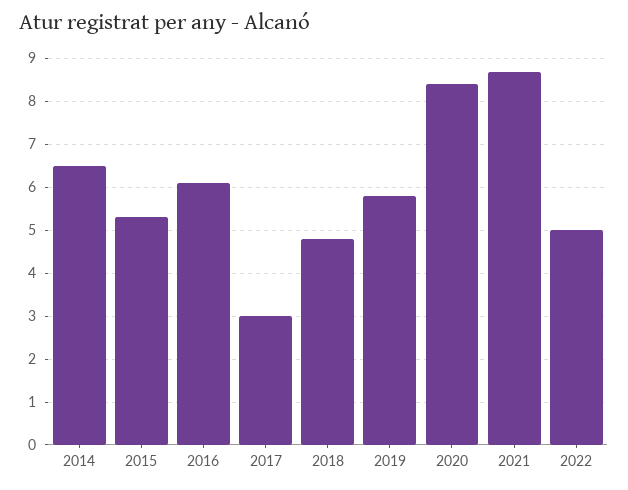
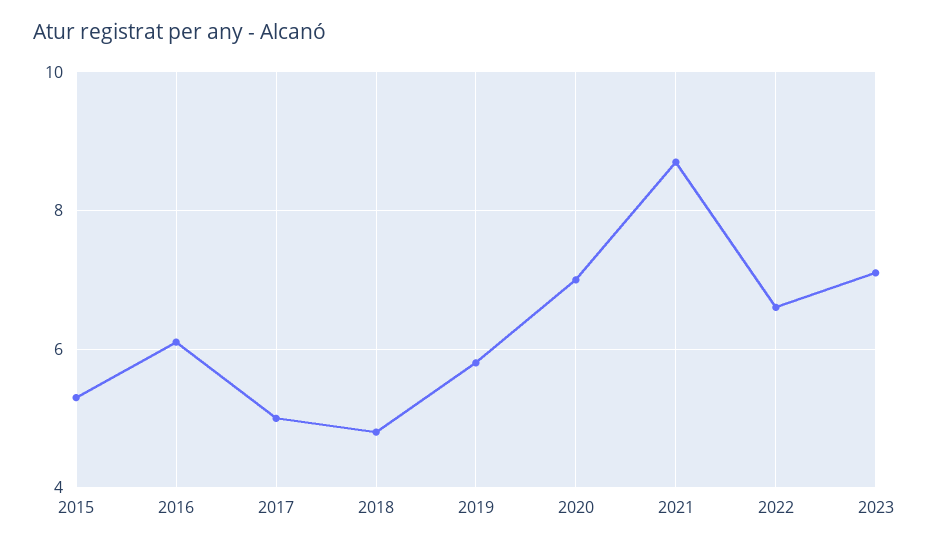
2014: 6.5 -> none
2017: 3 -> 5
2020: 8.5 -> 7
2022: 5 -> 6.5
2023: none -> 7

